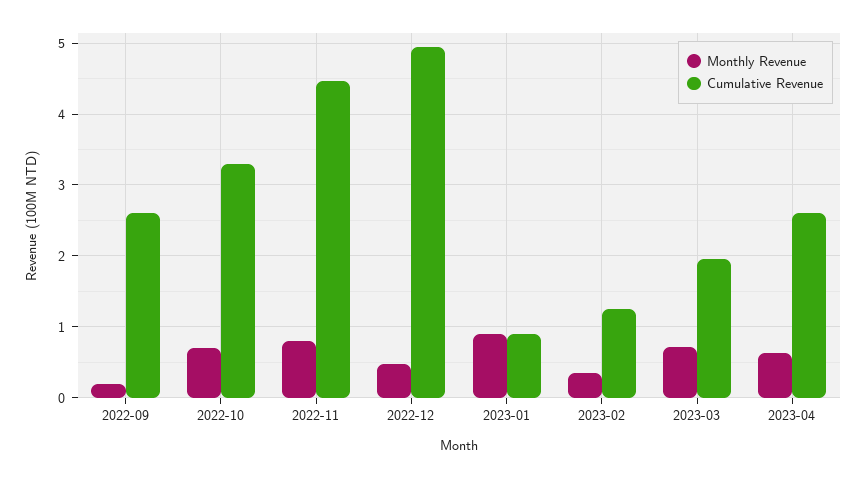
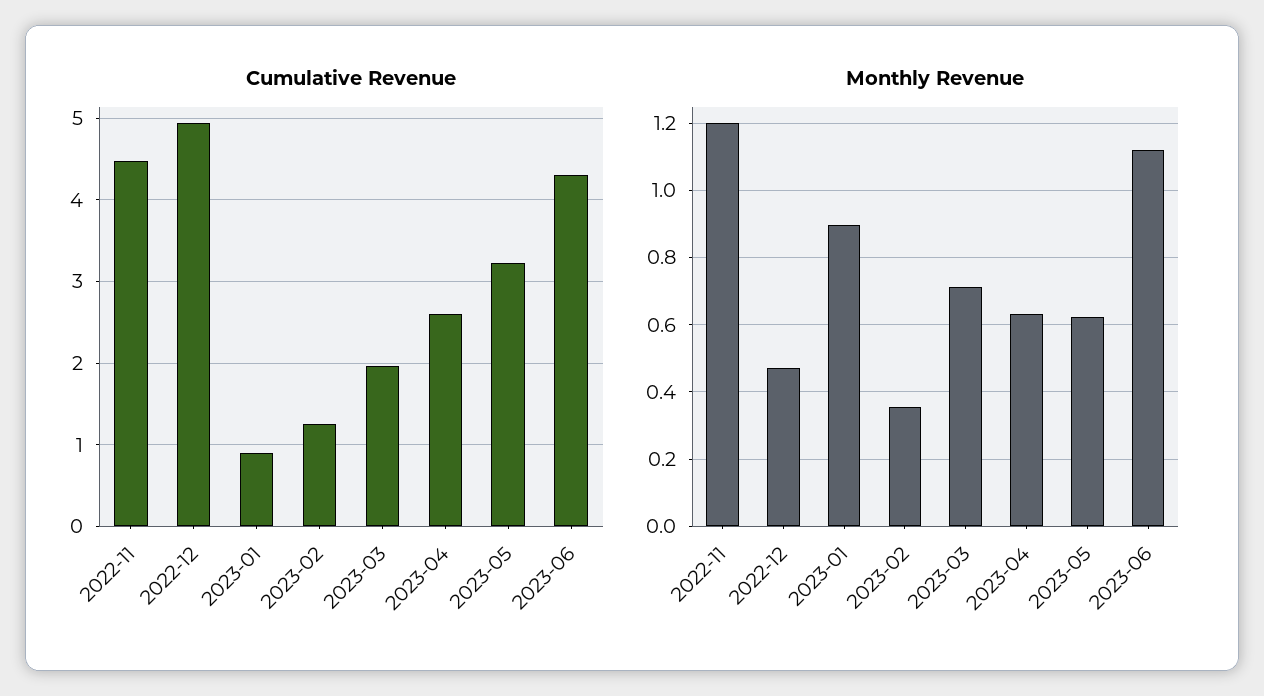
Monthly Revenue, 2022-09: 0.2 -> none
Cumulative Revenue, 2022-09: 2.6 -> none
Monthly Revenue, 2022-10: 0.7 -> none
Cumulative Revenue, 2022-10: 3.3 -> none
Monthly Revenue, 2022-11: 0.8 -> 1.2
Cumulative Revenue, 2023-05: none -> 3.2
Cumulative Revenue, 2023-06: none -> 4.3
Monthly Revenue, 2023-05: none -> 0.62
Monthly Revenue, 2023-06: none -> 1.12

